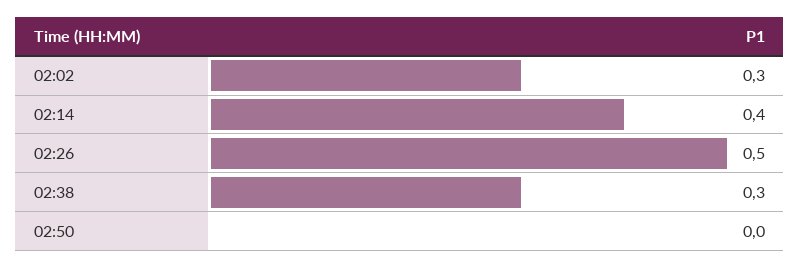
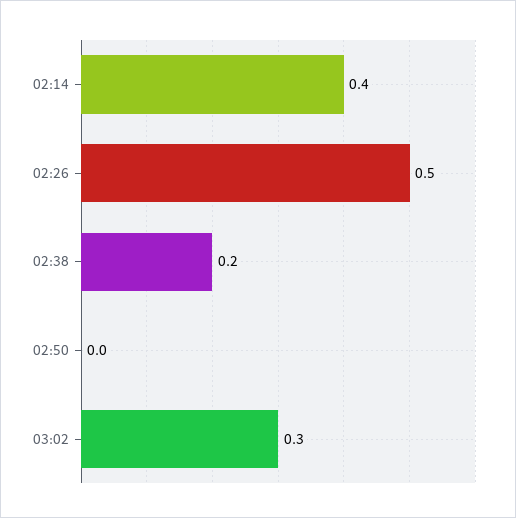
02:02: 0.3 -> none
02:38: 0.3 -> 0.2
03:02: none -> 0.3

